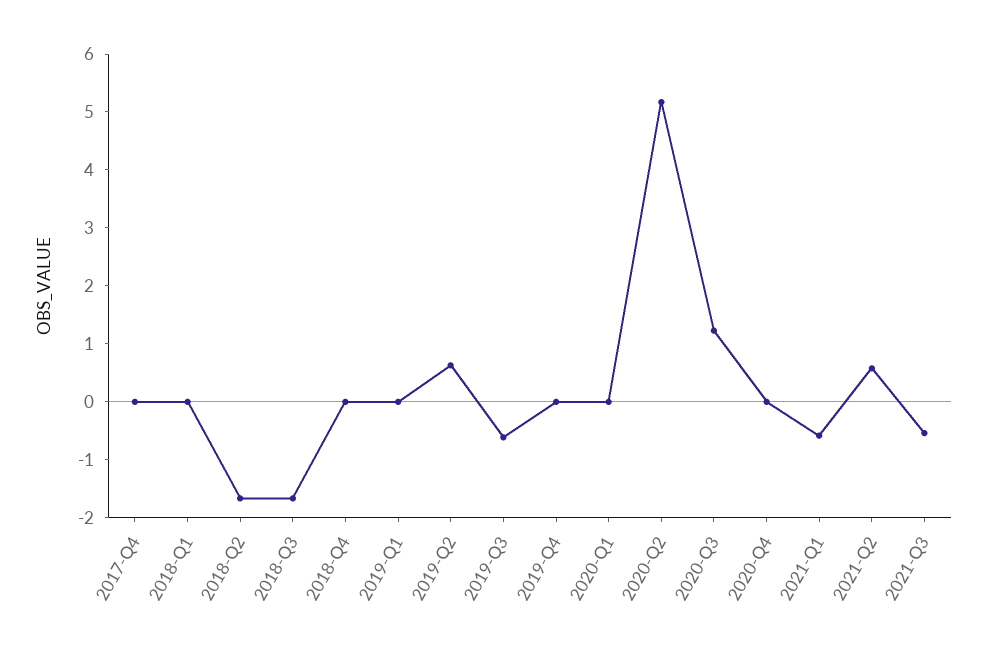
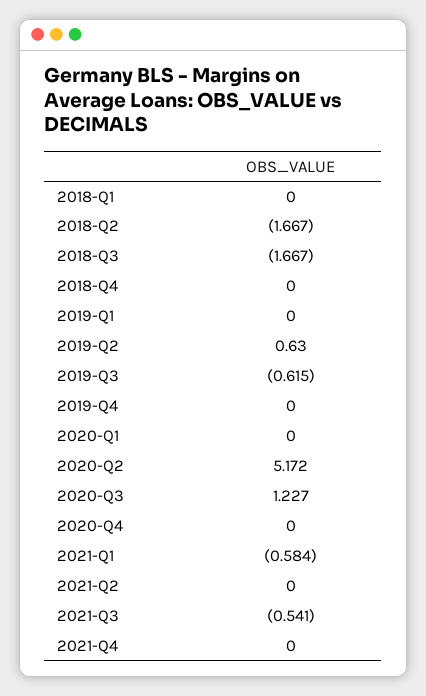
2017-Q4: 0 -> none
2021-Q2: 0.6 -> 0
2021-Q4: none -> 0

